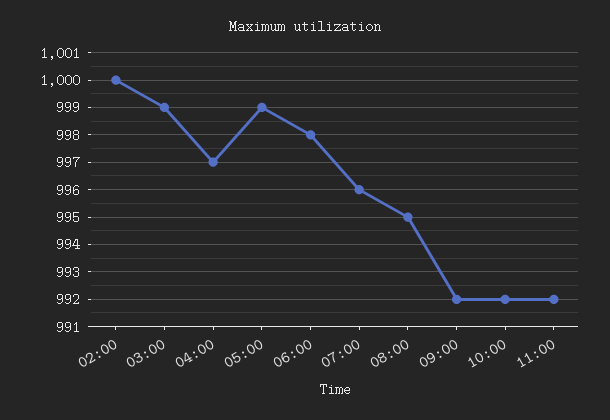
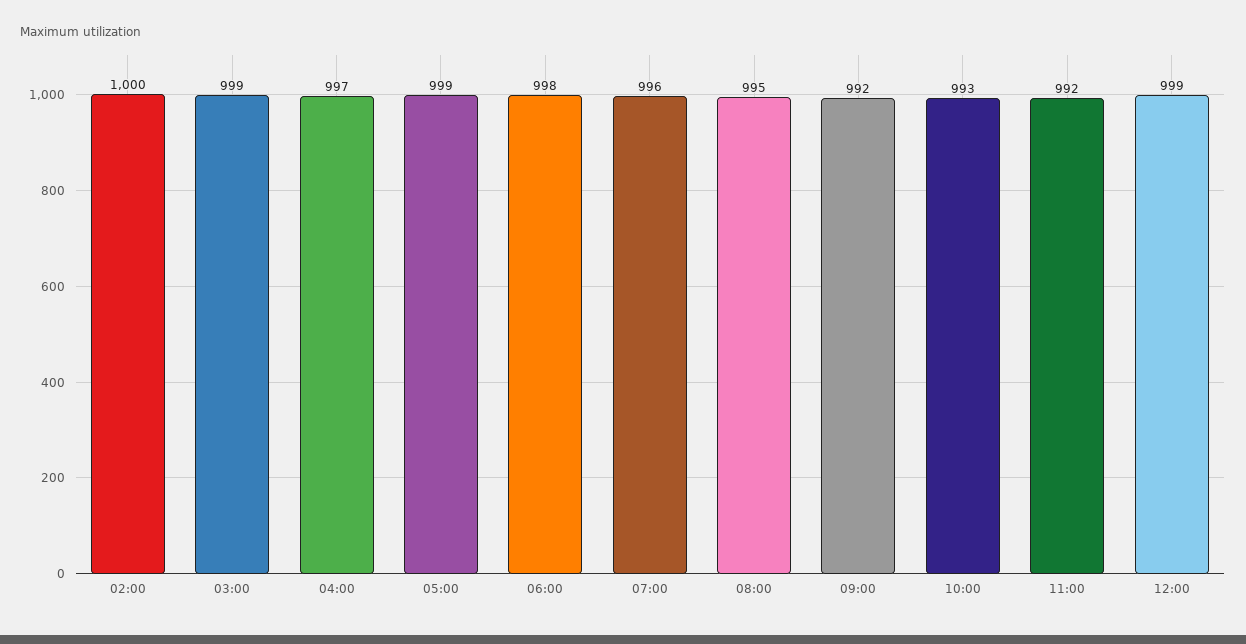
10:00: 992 -> 993
12:00: none -> 999

